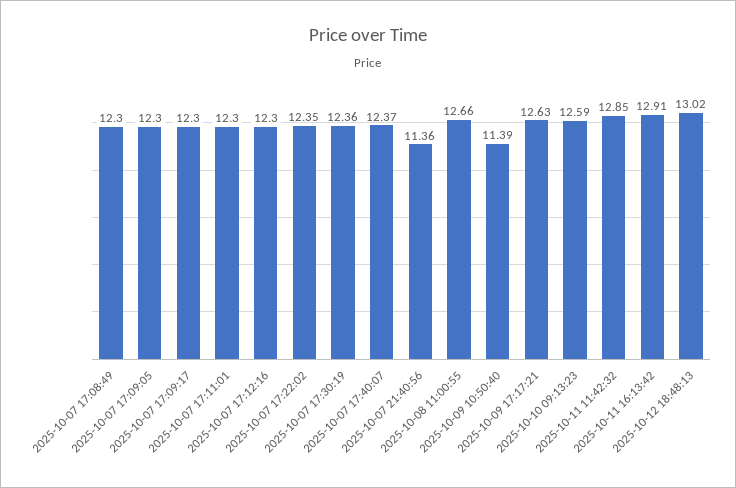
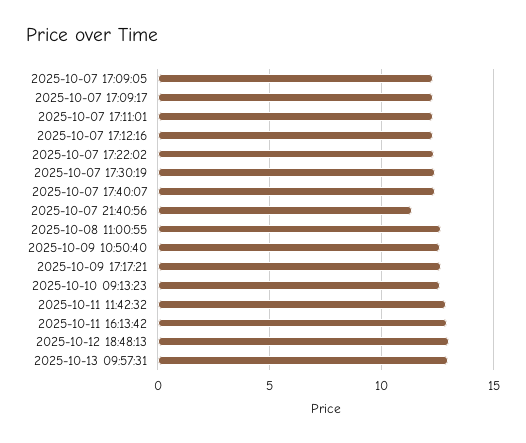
2025-10-07 17:08:49: 12.3 -> none
2025-10-09 10:50:40: 11.39 -> 12.5
2025-10-13 09:57:31: none -> 13

